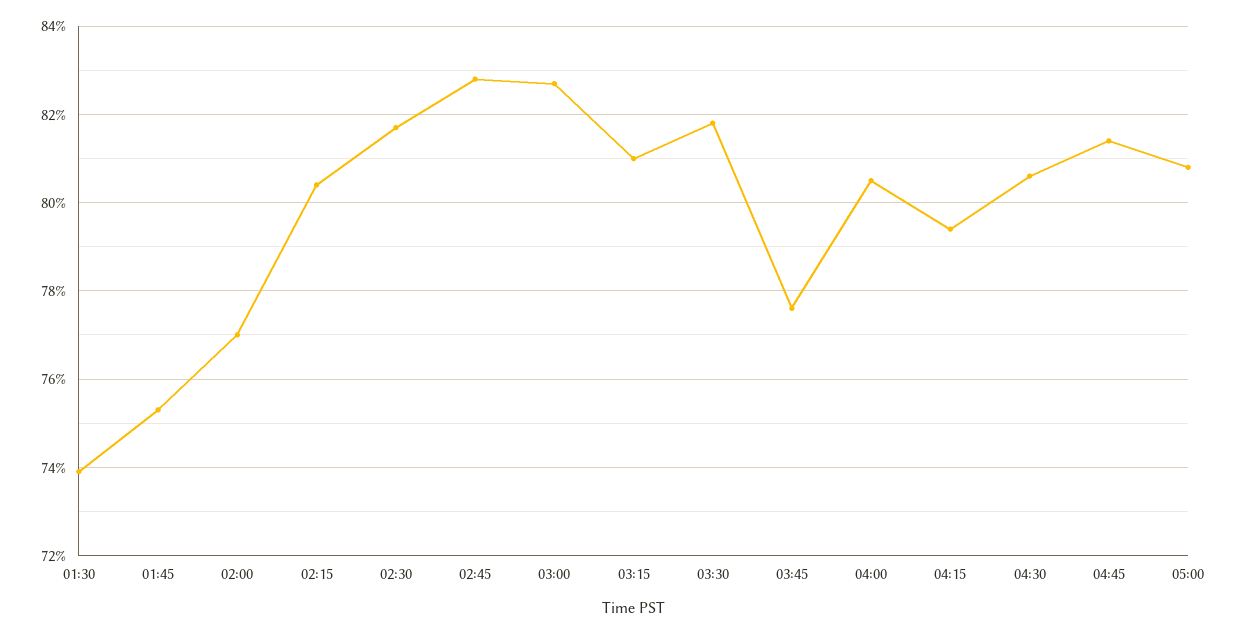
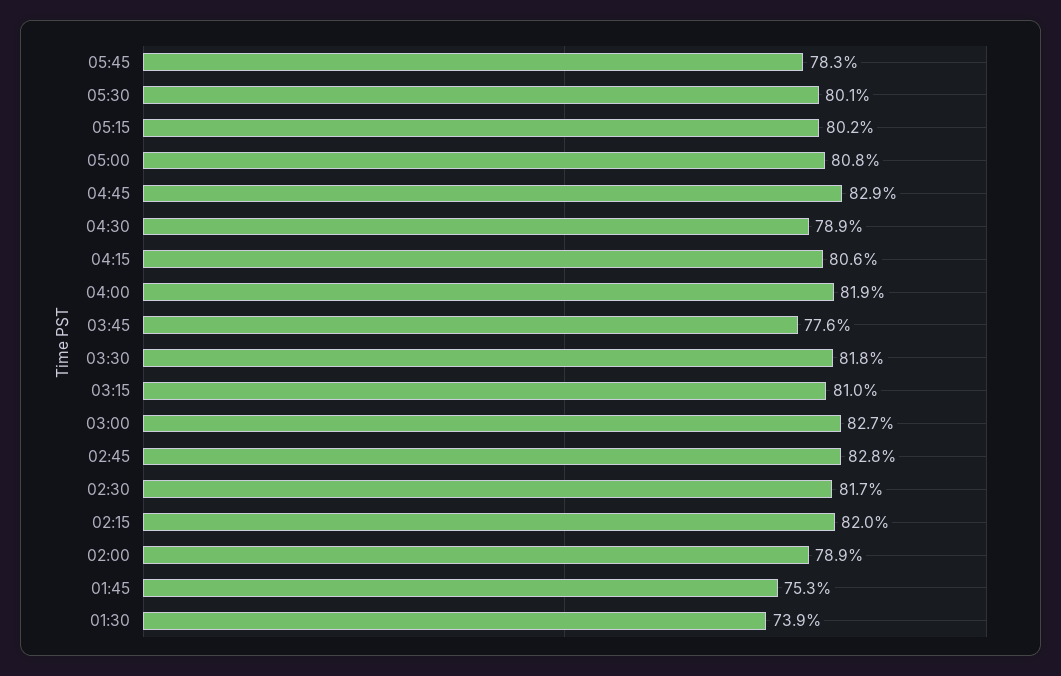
02:00: 77 -> 78.9
02:15: 80.5 -> 82
04:00: 80.5 -> 81.9
04:15: 79.5 -> 80.6
04:30: 80.5 -> 78.9
04:45: 81.5 -> 82.9
05:45: none -> 78.3
05:30: none -> 80.1
05:15: none -> 80.2

